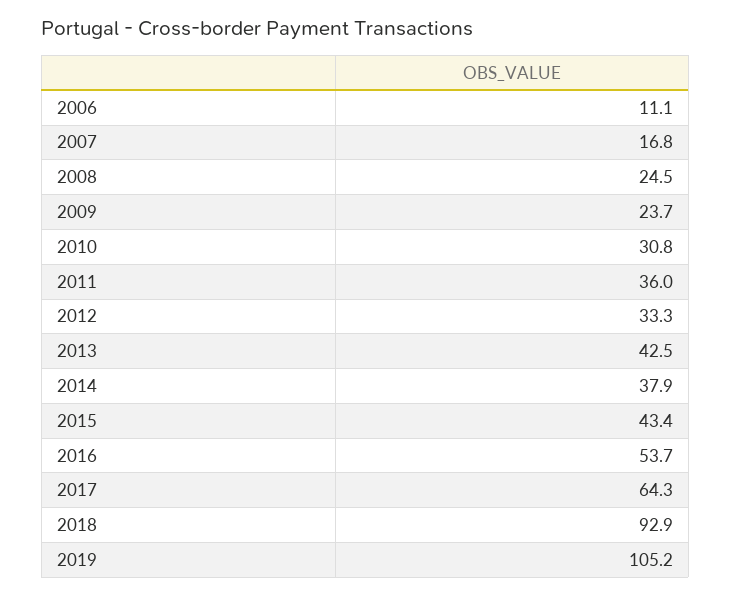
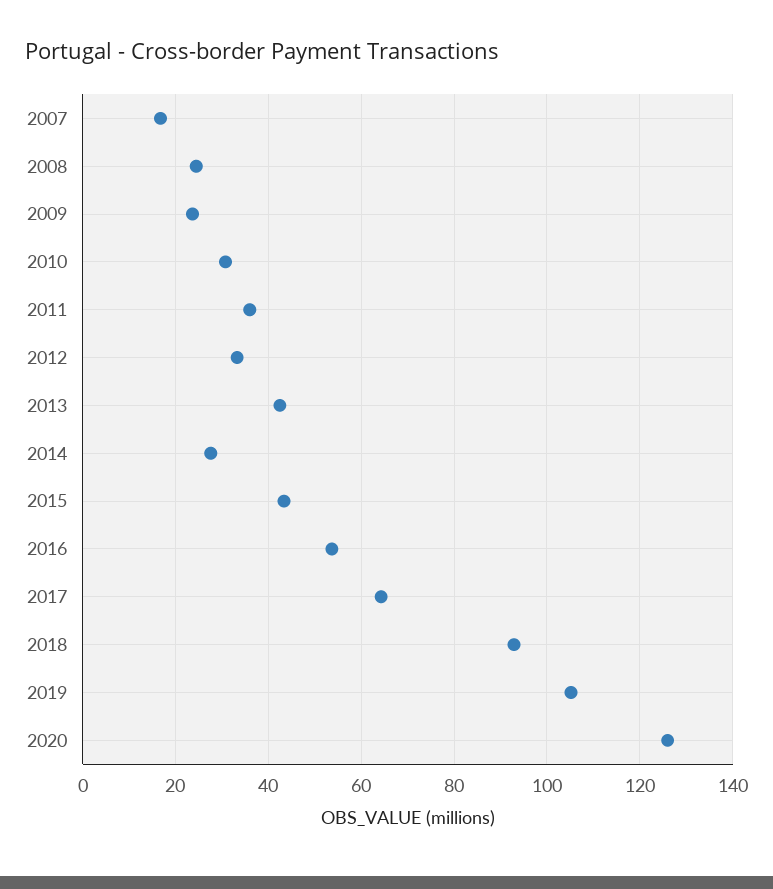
2006: 11.1 -> none
2014: 37.9 -> 28
2020: none -> 126

